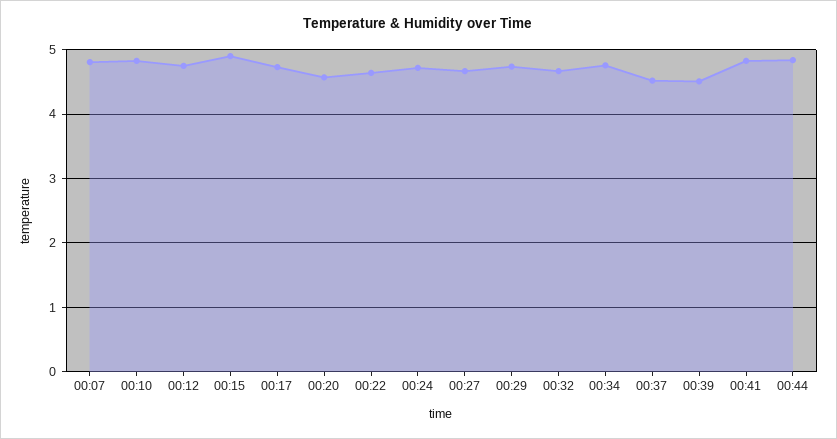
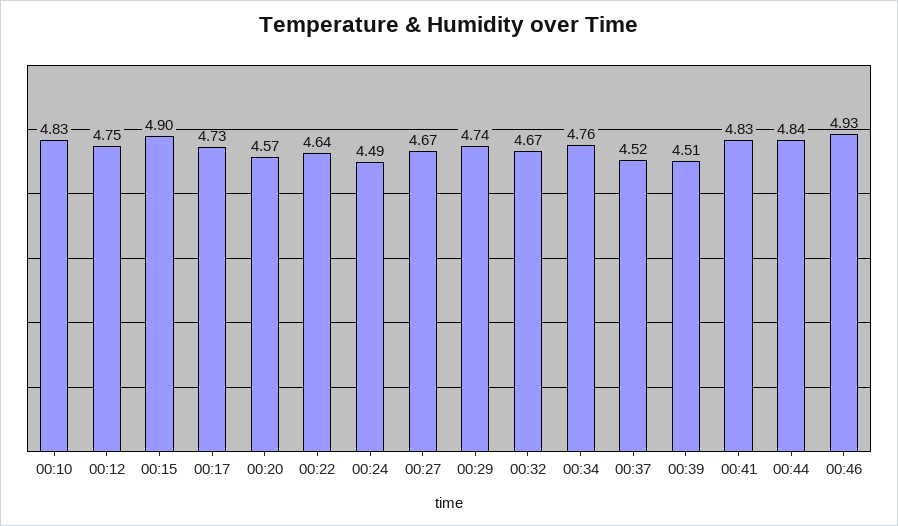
00:07: 4.8 -> none
00:24: 4.7 -> 4.49
00:46: none -> 4.93

